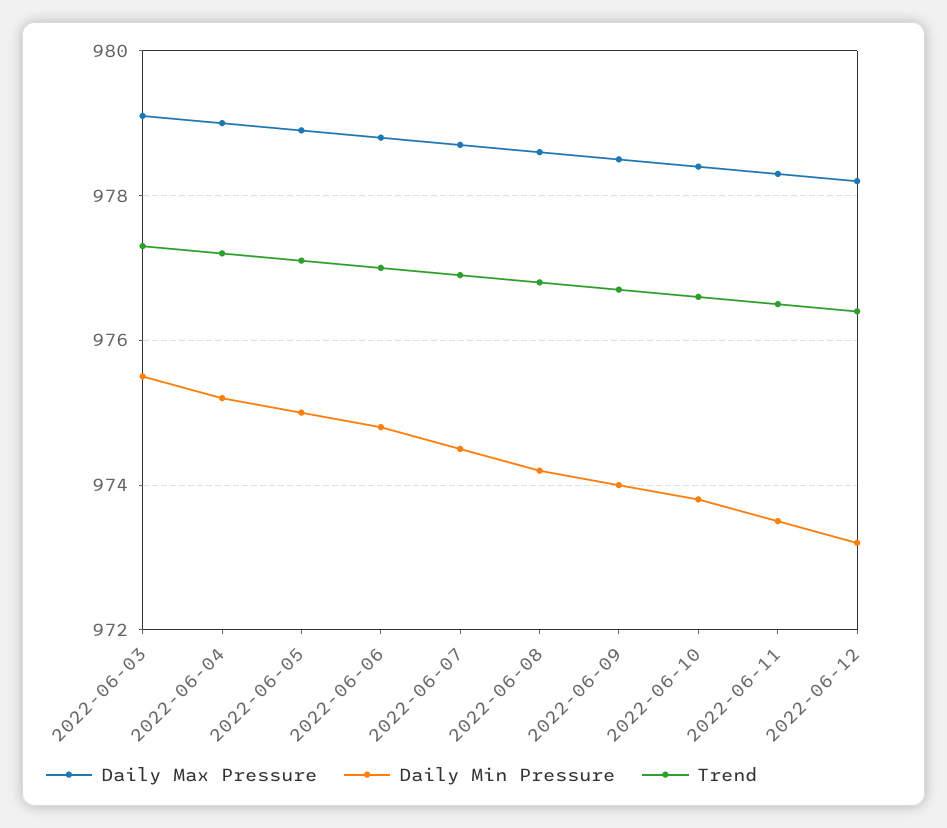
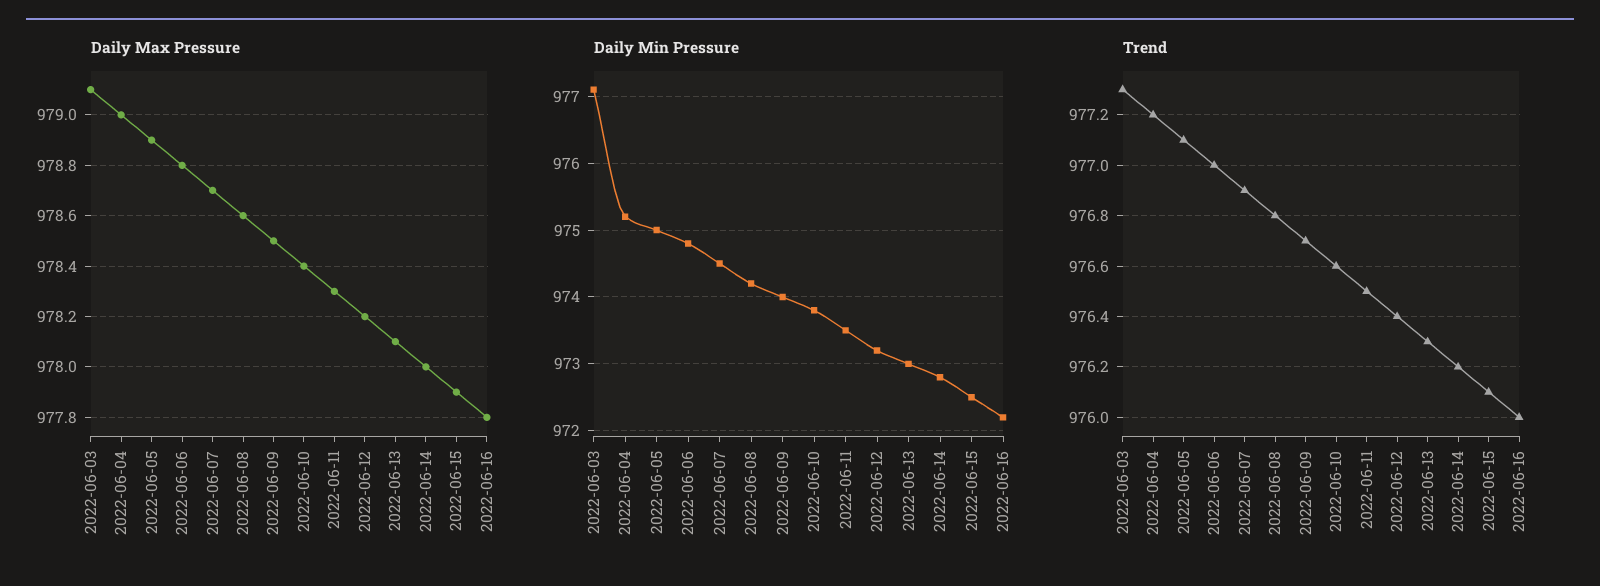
Daily Min Pressure, 2022-06-03: 975.5 -> 977.1
Daily Max Pressure, 2022-06-13: none -> 978.1
Daily Max Pressure, 2022-06-14: none -> 978
Daily Max Pressure, 2022-06-15: none -> 977.9
Daily Max Pressure, 2022-06-16: none -> 977.8
Daily Min Pressure, 2022-06-13: none -> 973
Daily Min Pressure, 2022-06-14: none -> 972.8
Daily Min Pressure, 2022-06-15: none -> 972.5
Daily Min Pressure, 2022-06-16: none -> 972.2
Trend, 2022-06-13: none -> 976.3
Trend, 2022-06-14: none -> 976.2
Trend, 2022-06-15: none -> 976.1
Trend, 2022-06-16: none -> 976

